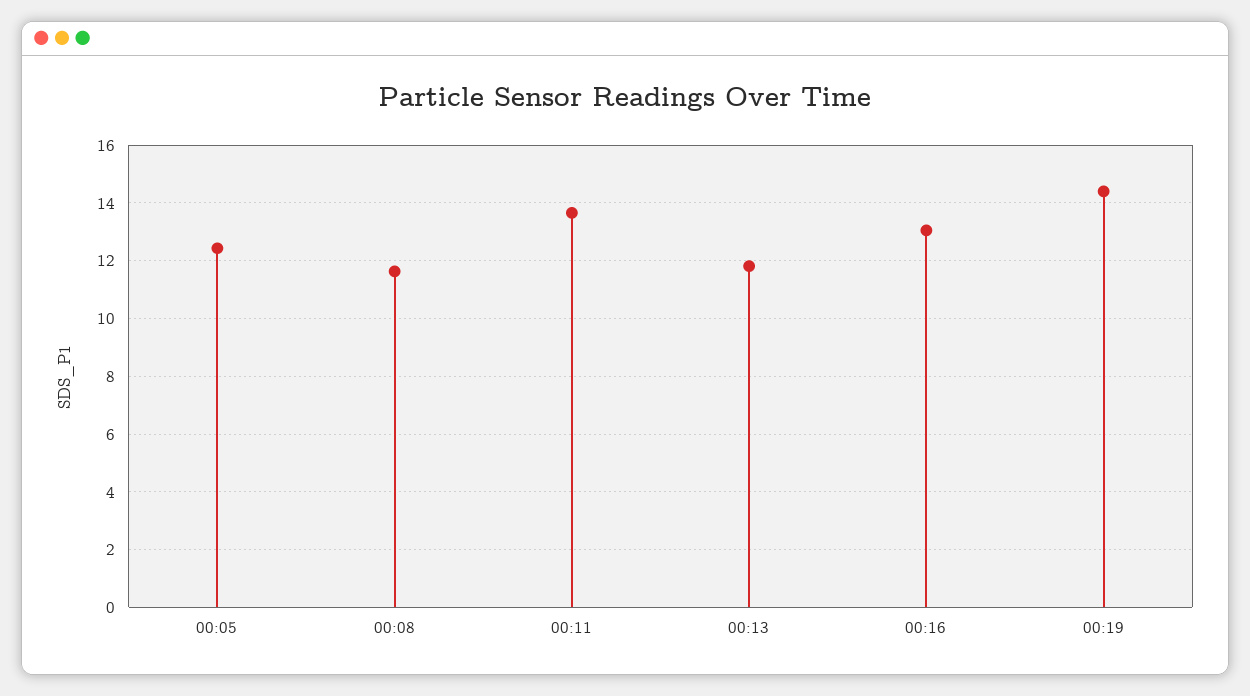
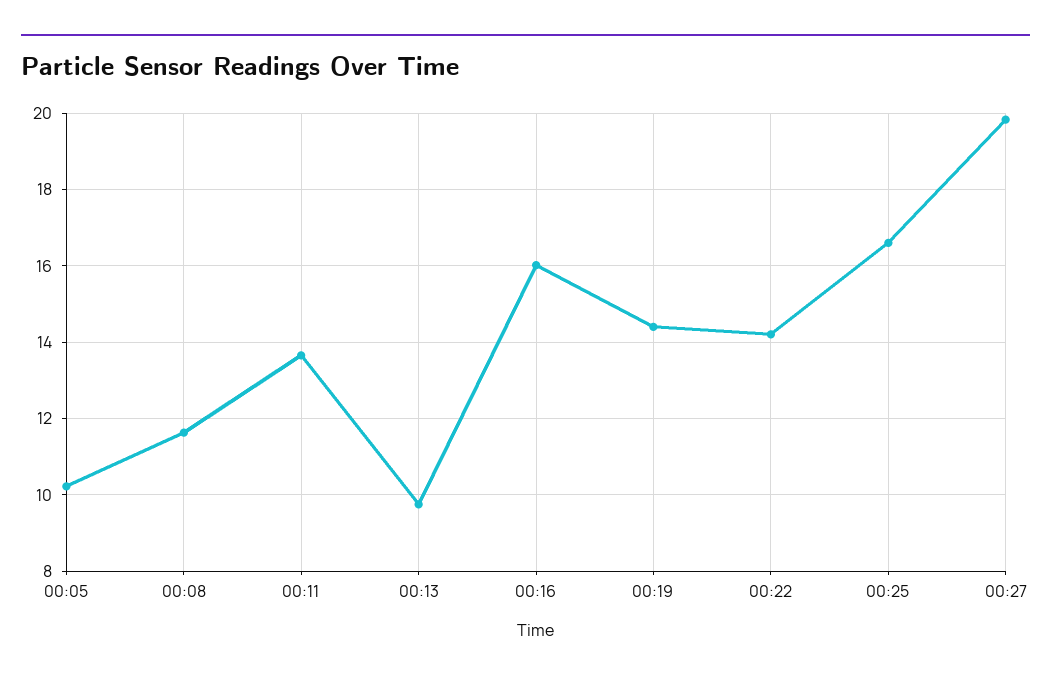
00:05: 12.5 -> 10.2
00:13: 11.75 -> 9.8
00:16: 13 -> 16
00:22: none -> 14.2
00:25: none -> 16.6
00:27: none -> 19.8

